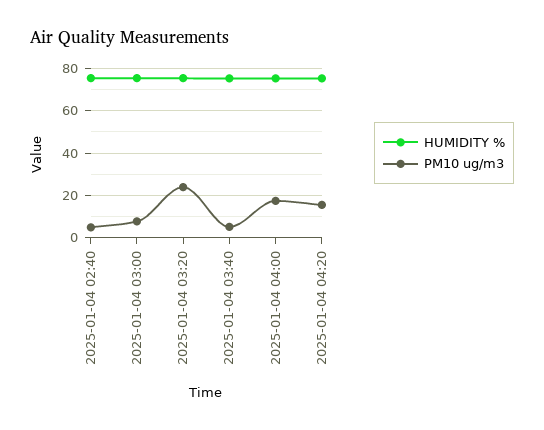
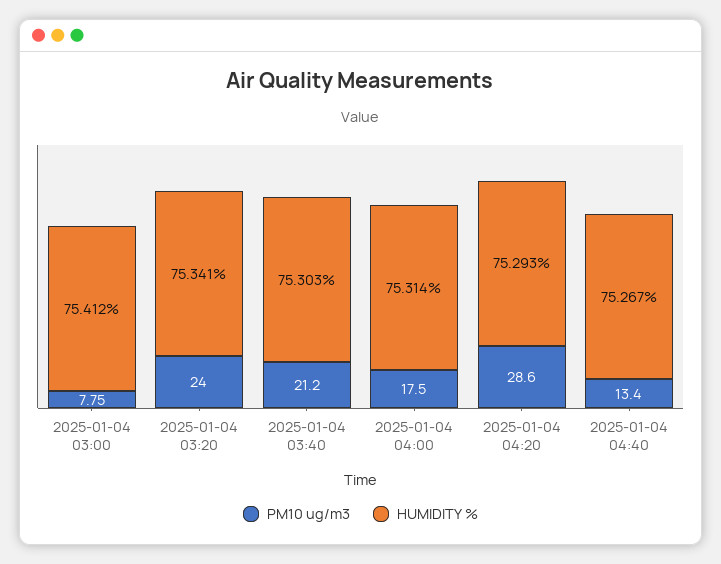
HUMIDITY %, 2025-01-04 02:40: 75 -> none
PM10 ug/m3, 2025-01-04 02:40: 5 -> none
PM10 ug/m3, 2025-01-04 03:40: 5 -> 21.2
PM10 ug/m3, 2025-01-04 04:20: 15 -> 28.6
PM10 ug/m3, 2025-01-04 04:40: none -> 13.4
HUMIDITY %, 2025-01-04 04:40: none -> 75.267

